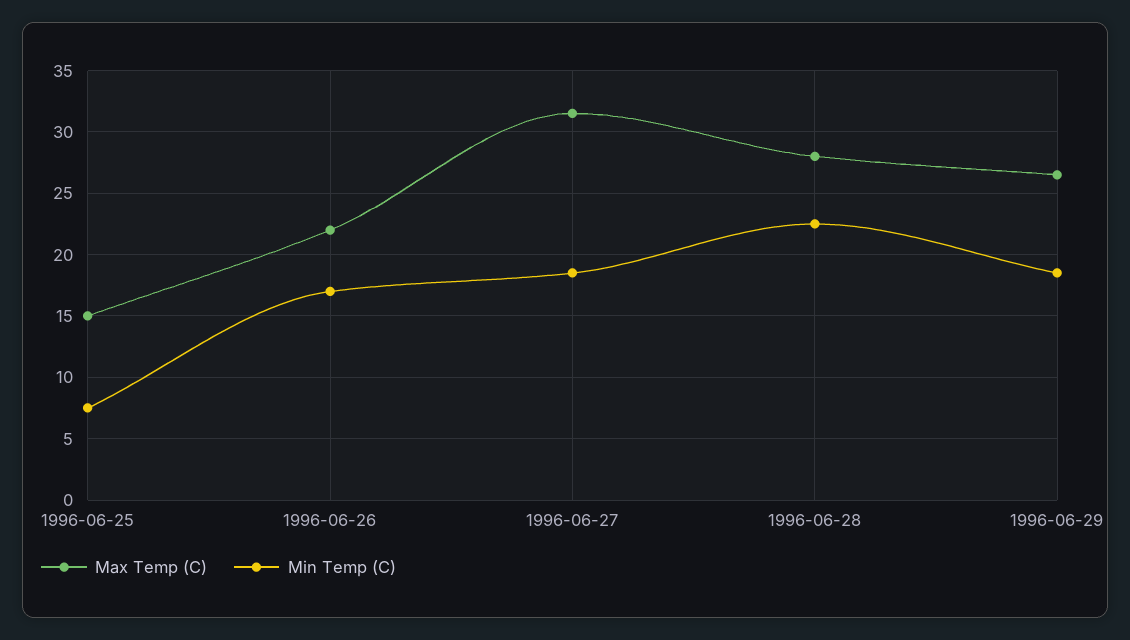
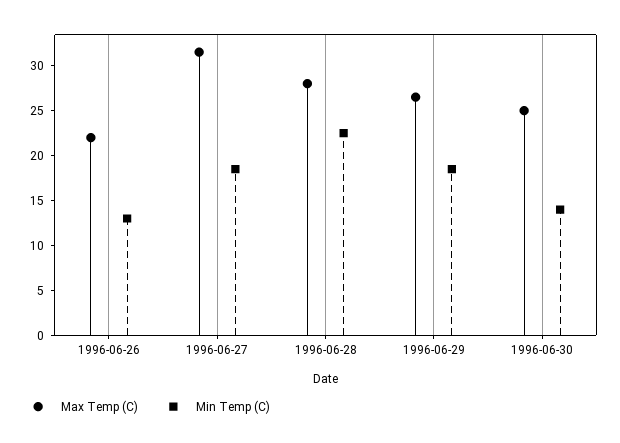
Max Temp (C), 1996-06-25: 15 -> none
Min Temp (C), 1996-06-25: 7.5 -> none
Min Temp (C), 1996-06-26: 17 -> 13
Max Temp (C), 1996-06-30: none -> 25
Min Temp (C), 1996-06-30: none -> 14

